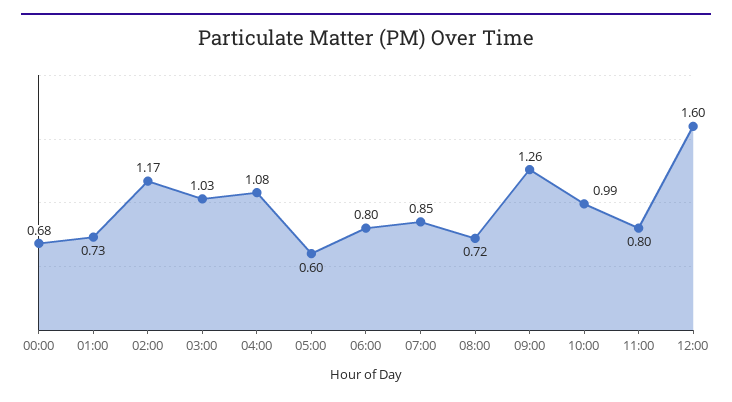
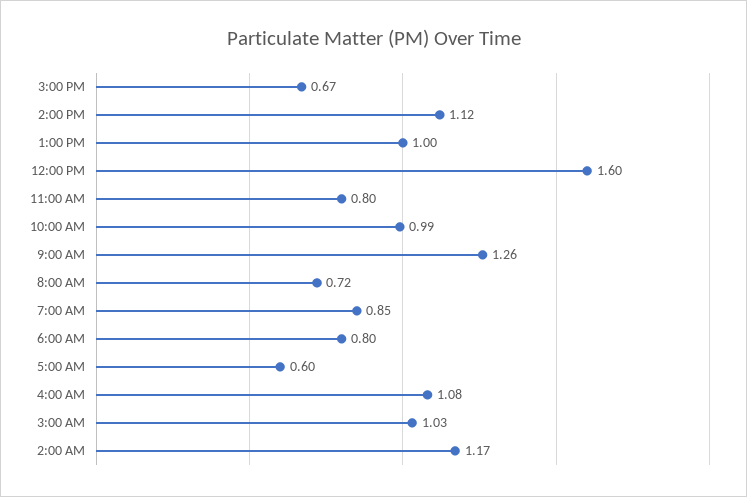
00:00: 0.68 -> none
01:00: 0.73 -> none
3:00 PM: none -> 0.67
2:00 PM: none -> 1.12
1:00 PM: none -> 1

